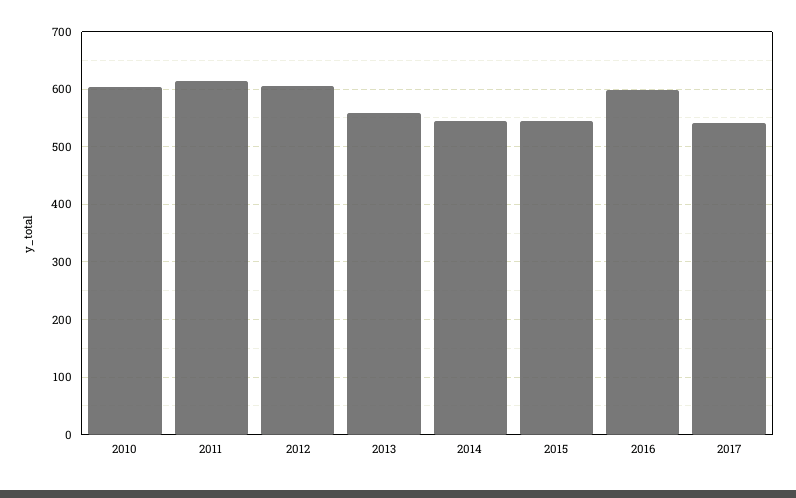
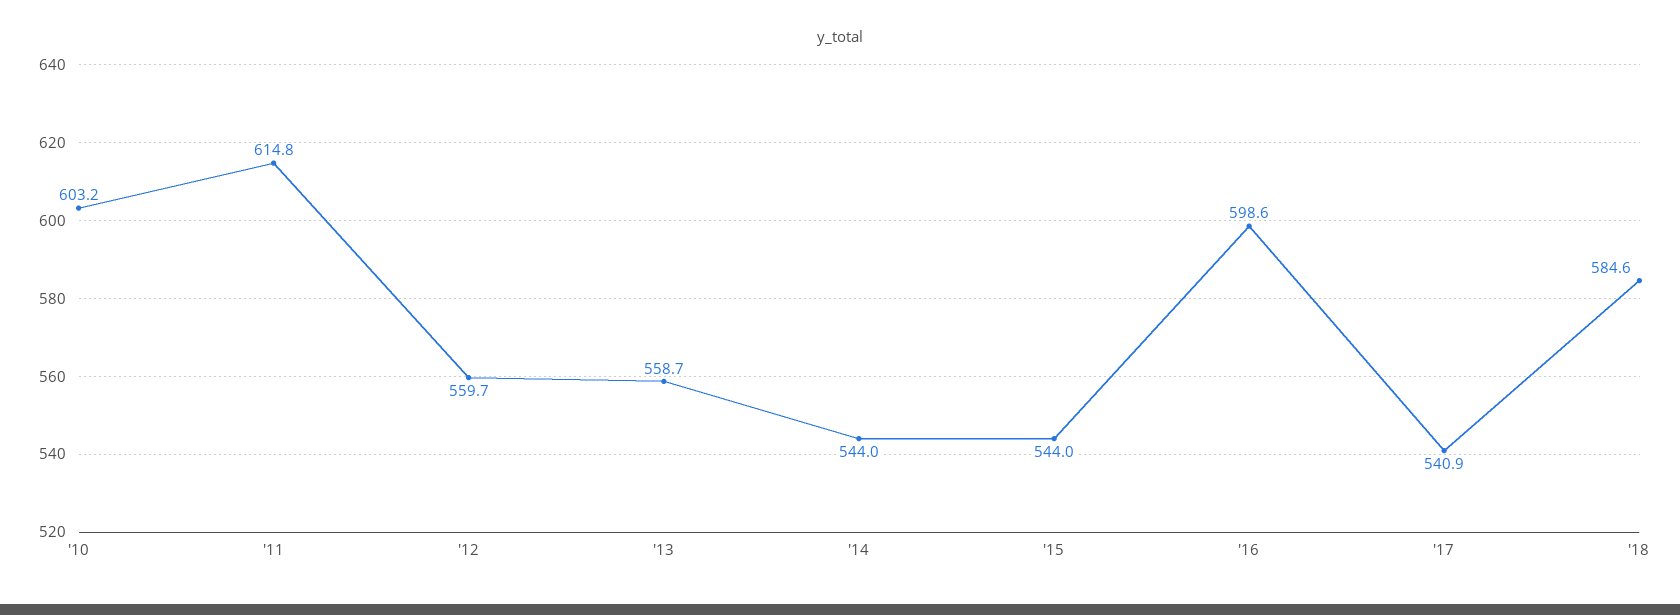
2012: 600 -> 559.7
'18: none -> 584.6

